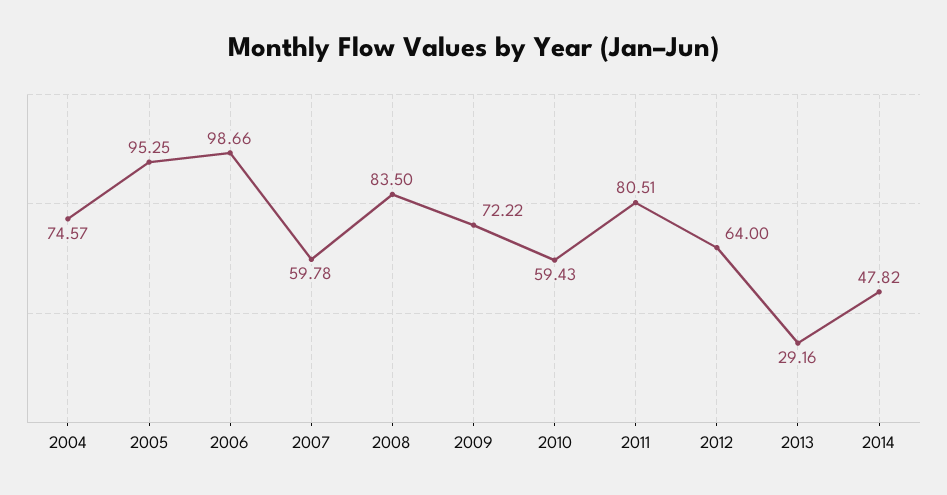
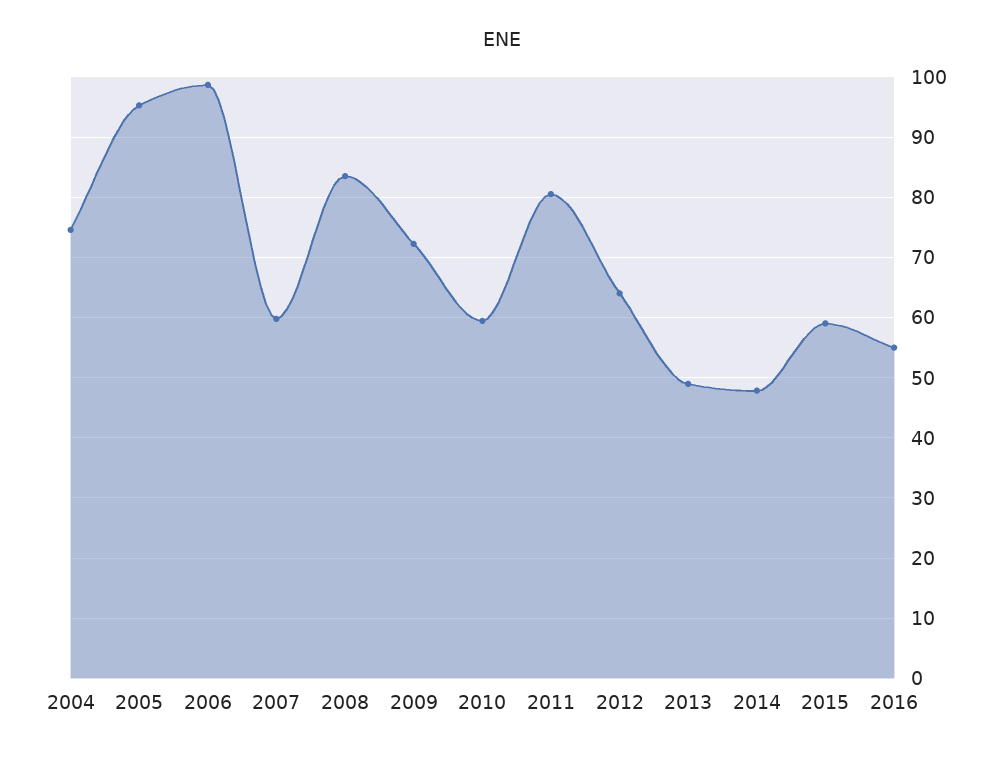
2013: 29.16 -> 49
2015: none -> 59
2016: none -> 55

